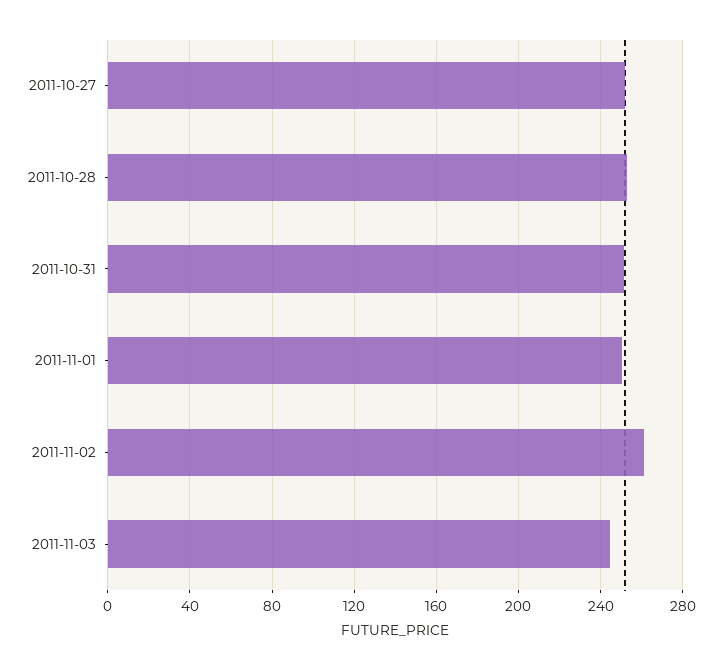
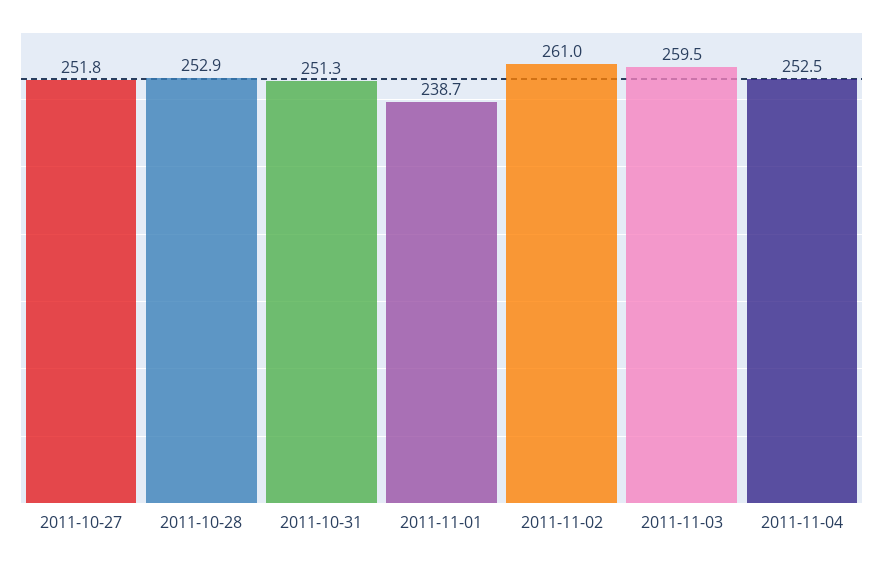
2011-11-01: 250 -> 238.7
2011-11-03: 245 -> 259.5
2011-11-04: none -> 252.5

